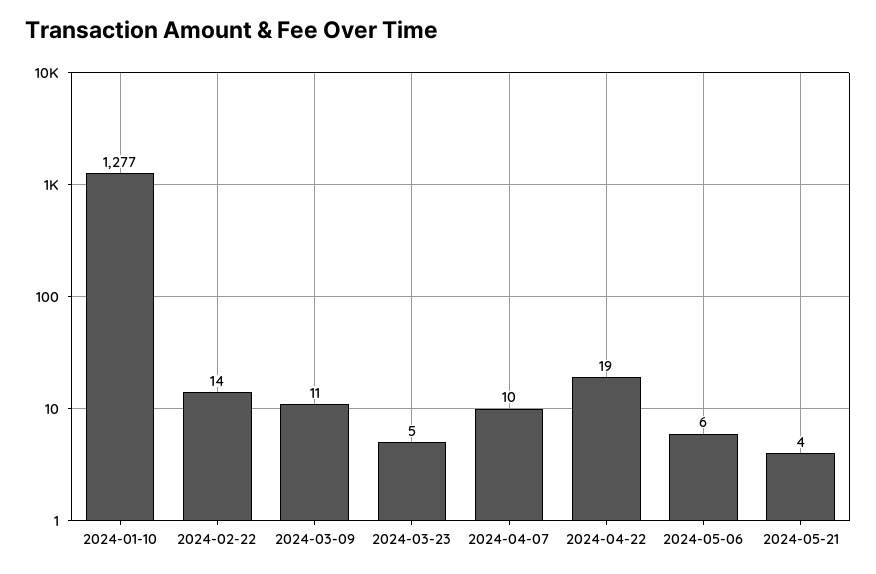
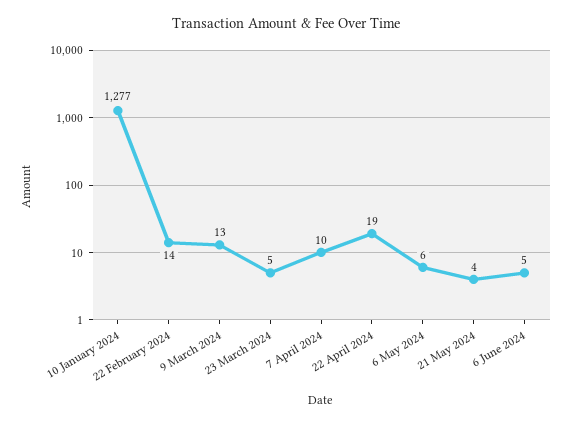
2024-03-09: 11 -> 13
6 June 2024: none -> 5

